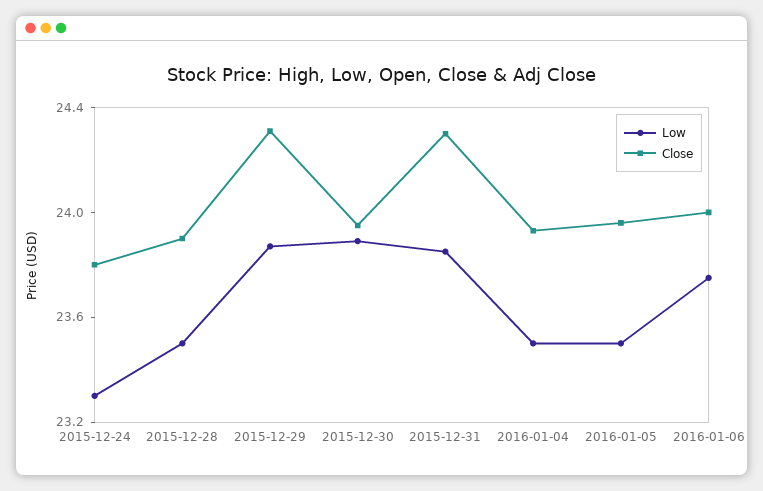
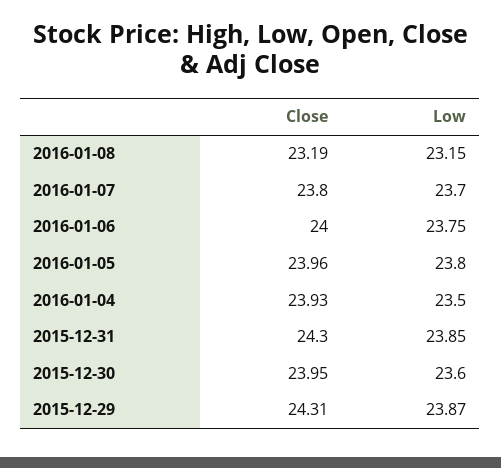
Low, 2015-12-24: 23.3 -> none
Close, 2015-12-24: 23.8 -> none
Low, 2015-12-28: 23.5 -> none
Close, 2015-12-28: 23.9 -> none
Low, 2015-12-30: 23.9 -> 23.6
Low, 2016-01-05: 23.5 -> 23.8
Close, 2016-01-08: none -> 23.19
Low, 2016-01-08: none -> 23.15
Close, 2016-01-07: none -> 23.8
Low, 2016-01-07: none -> 23.7

